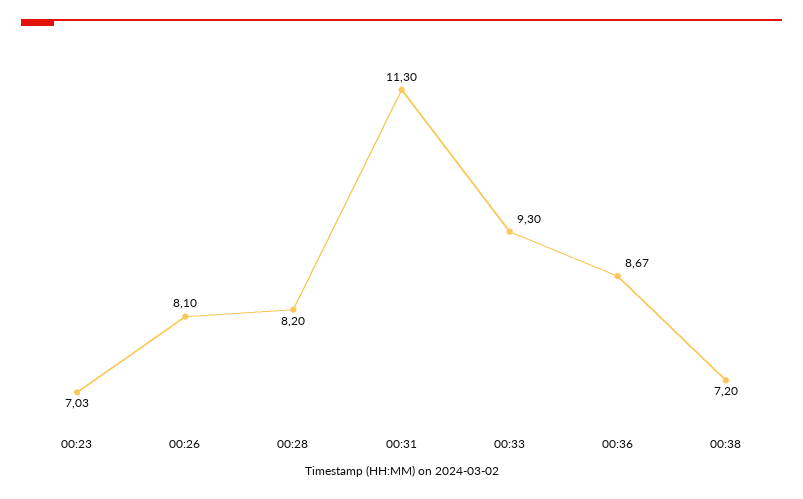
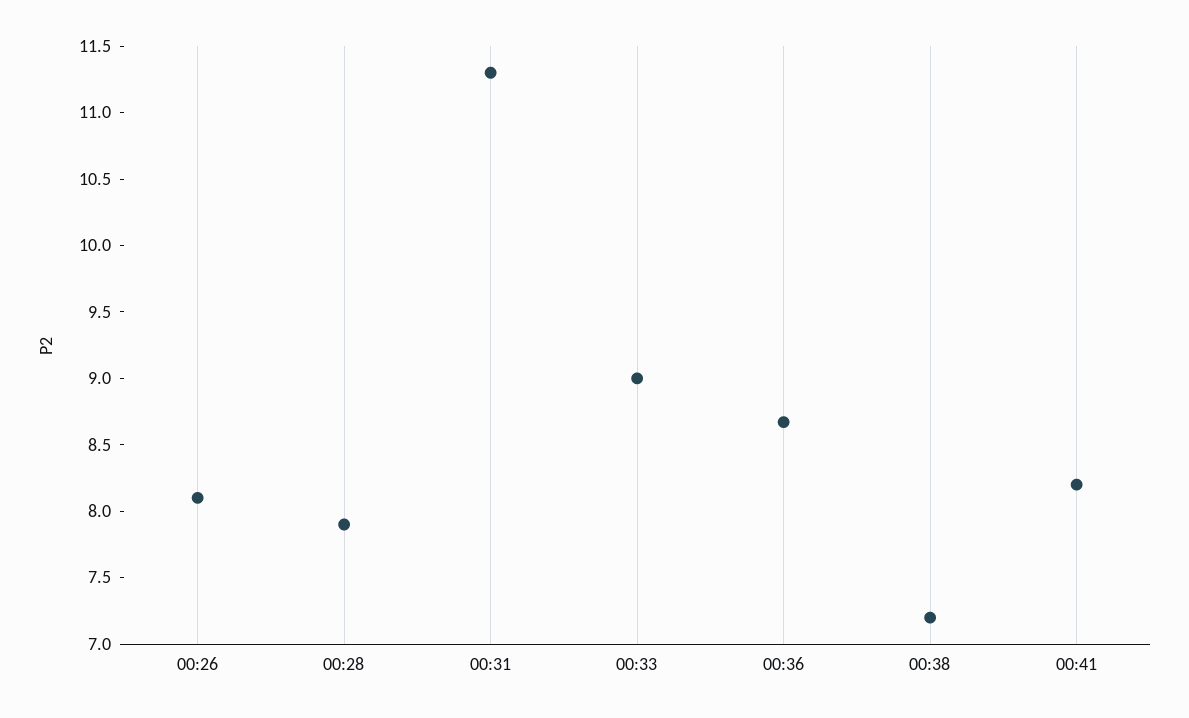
00:23: 7.03 -> none
00:28: 8.2 -> 7.9
00:33: 9.3 -> 9
00:41: none -> 8.2

